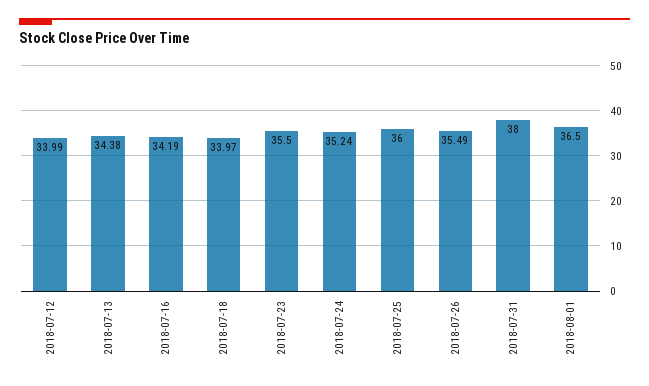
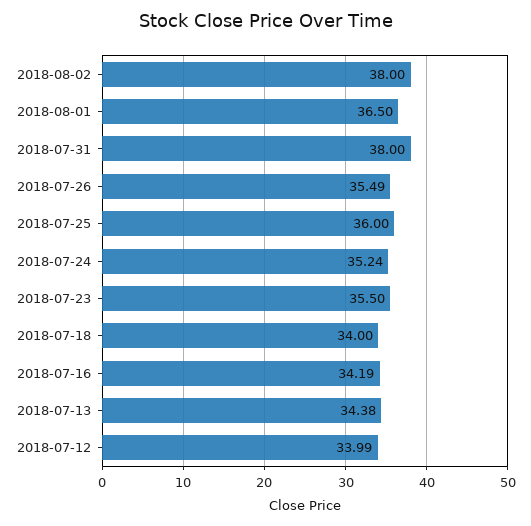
2018-07-18: 33.97 -> 34
2018-08-02: none -> 38

